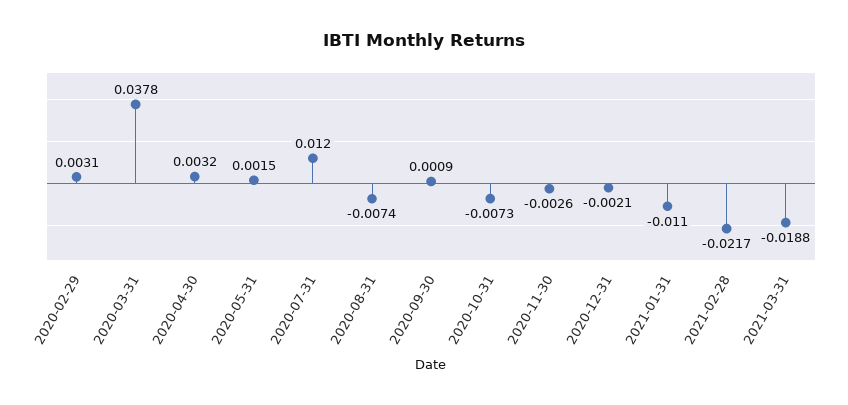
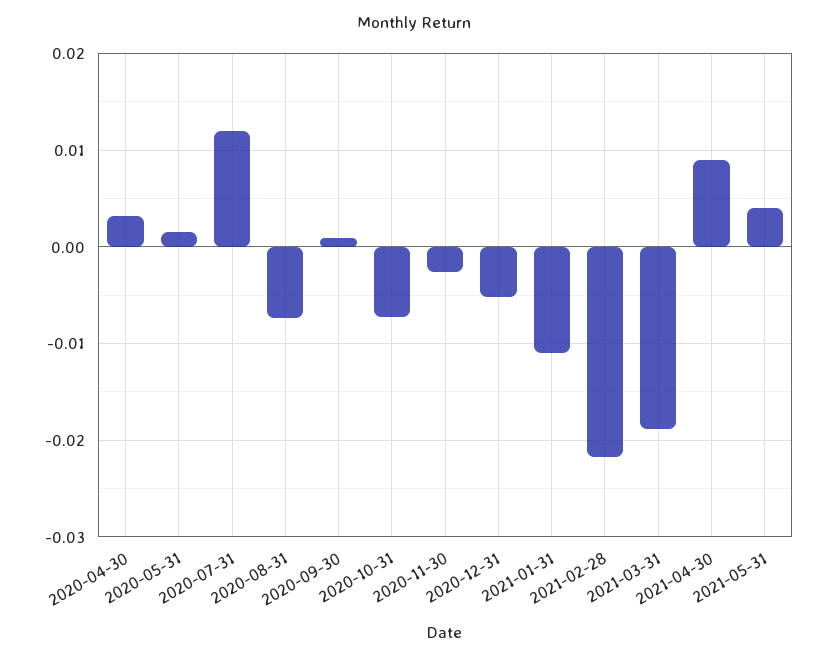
2020-02-29: 0.0031 -> none
2020-03-31: 0.0378 -> none
2020-12-31: -0.0021 -> -0.005
2021-04-30: none -> 0.009
2021-05-31: none -> 0.004

